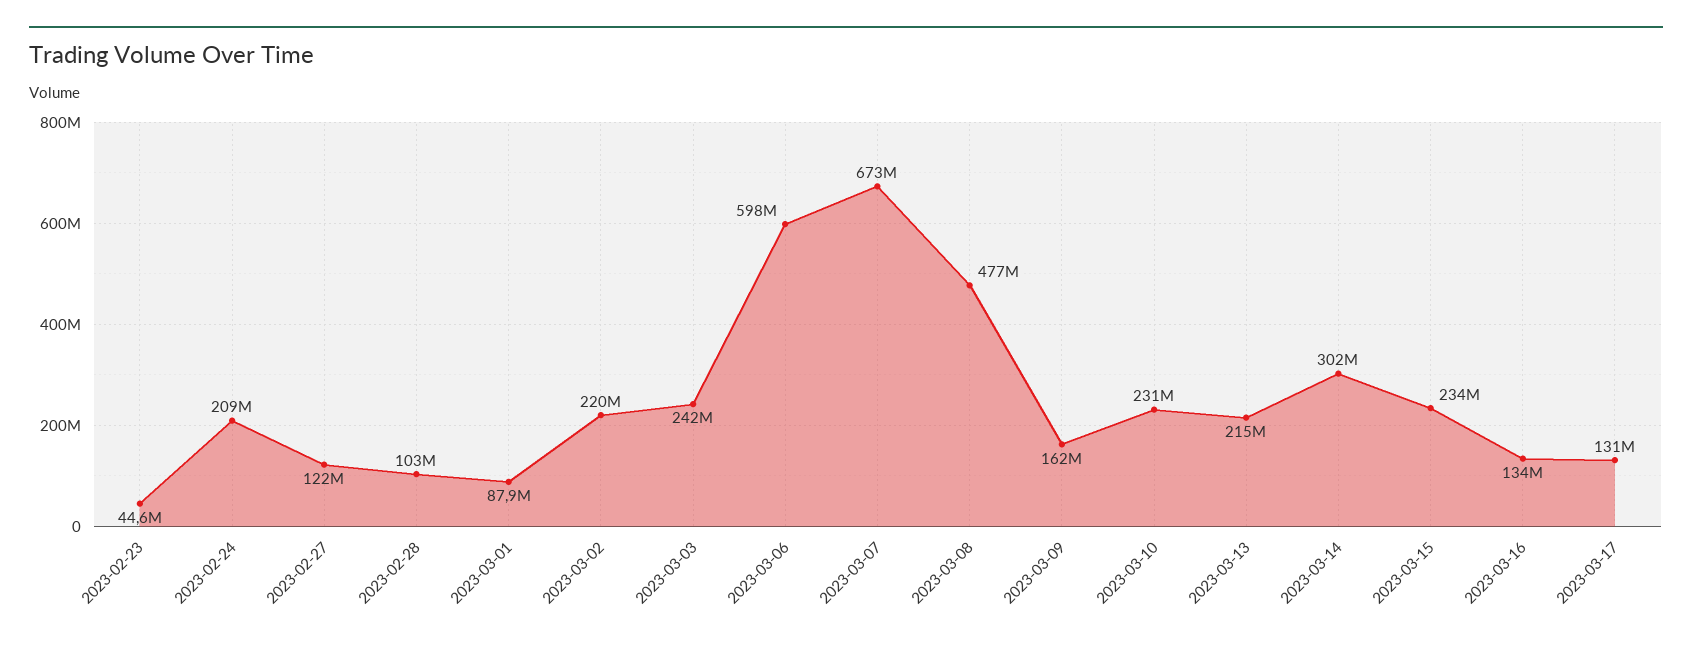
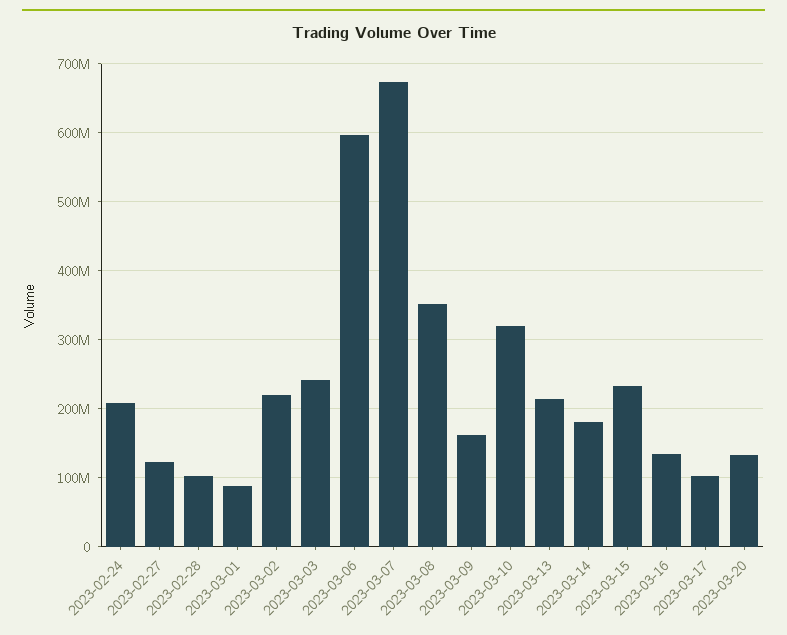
2023-02-23: 44600000 -> none
2023-03-08: 477000000 -> 350000000
2023-03-10: 231000000 -> 320000000
2023-03-14: 302000000 -> 180000000
2023-03-17: 131000000 -> 100000000
2023-03-20: none -> 130000000

